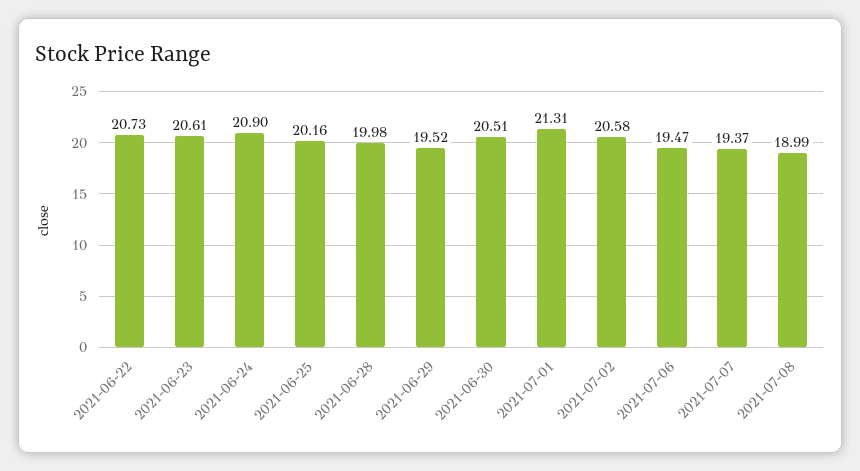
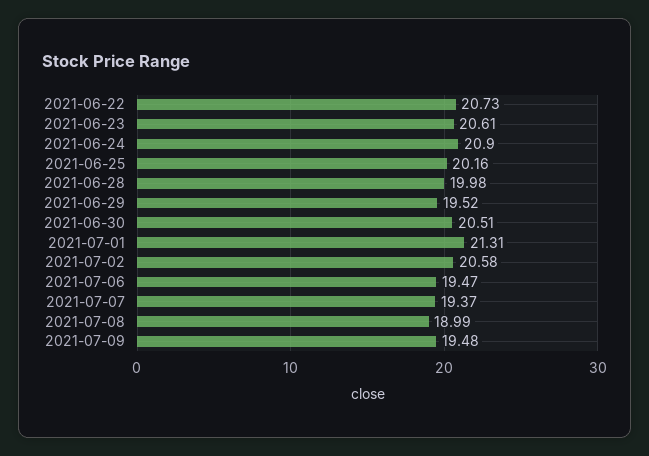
2021-07-09: none -> 19.48

